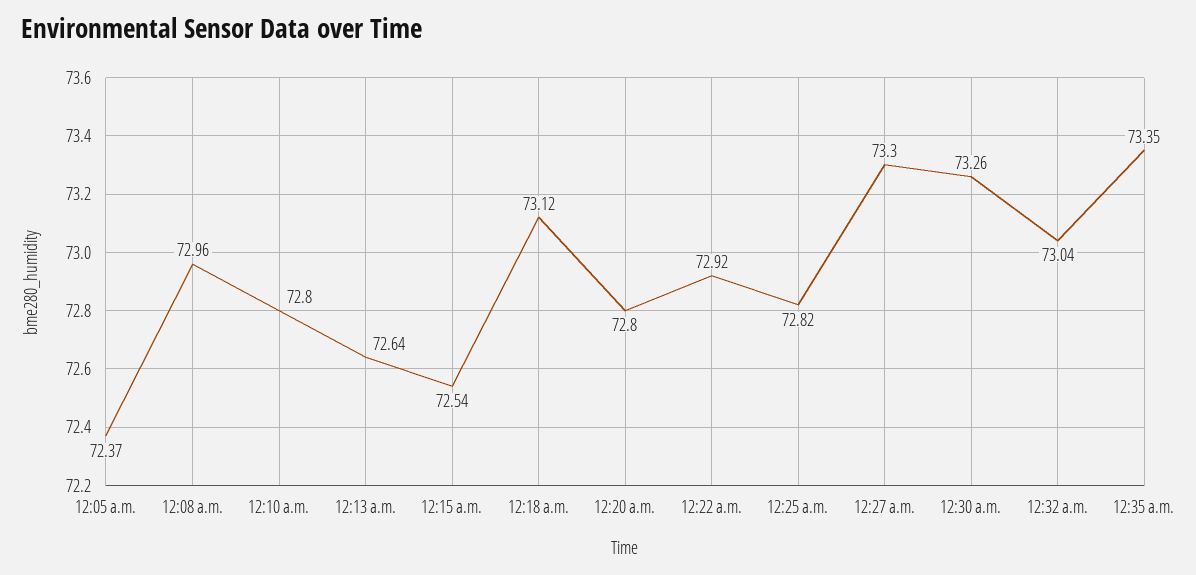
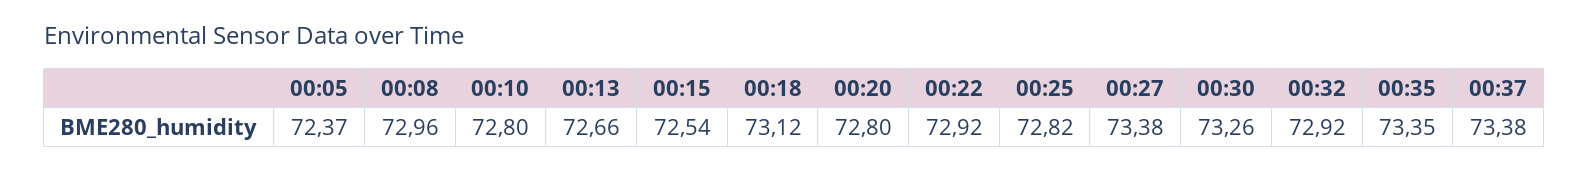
12:13 a.m.: 72.64 -> 72.66
12:27 a.m.: 73.3 -> 73.38
12:32 a.m.: 73.04 -> 72.92
00:37: none -> 73.38

